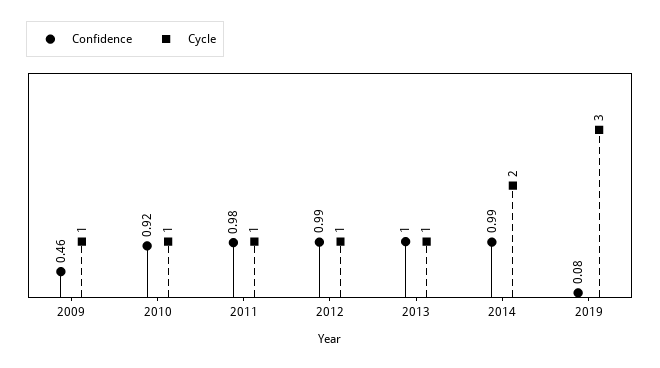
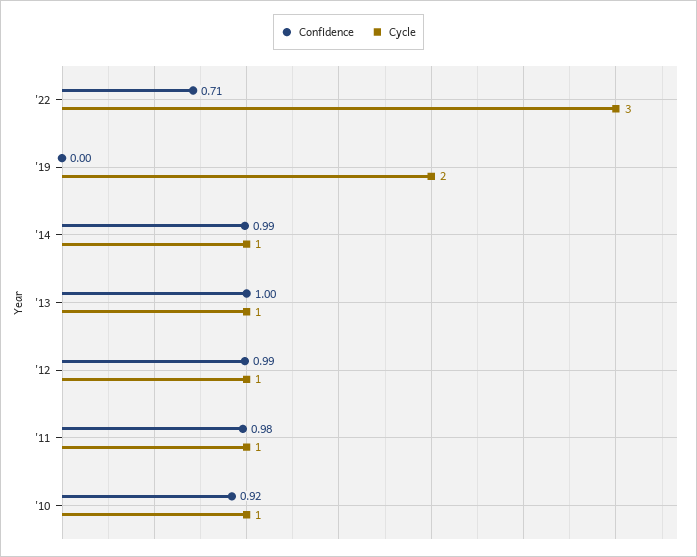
Confidence, 2009: 0.46 -> none
Cycle, 2009: 1 -> none
Cycle, 2014: 2 -> 1
Confidence, 2019: 0.08 -> 0
Cycle, 2019: 3 -> 2
Confidence, '22: none -> 0.71
Cycle, '22: none -> 3

